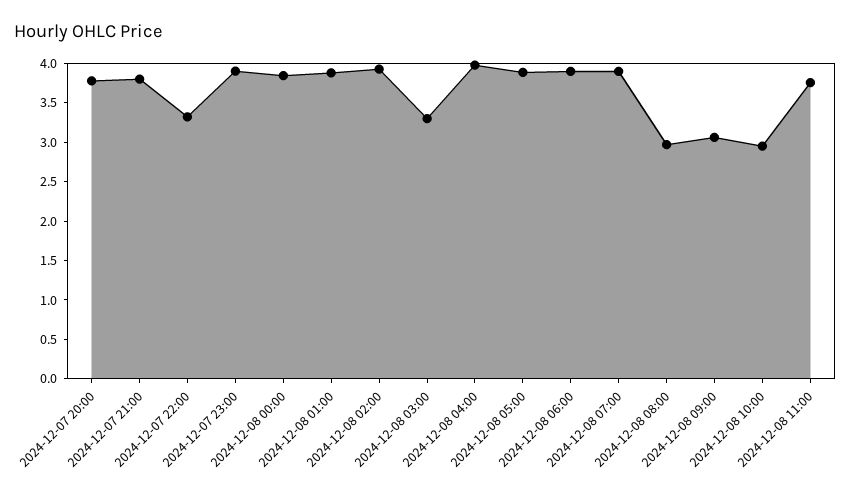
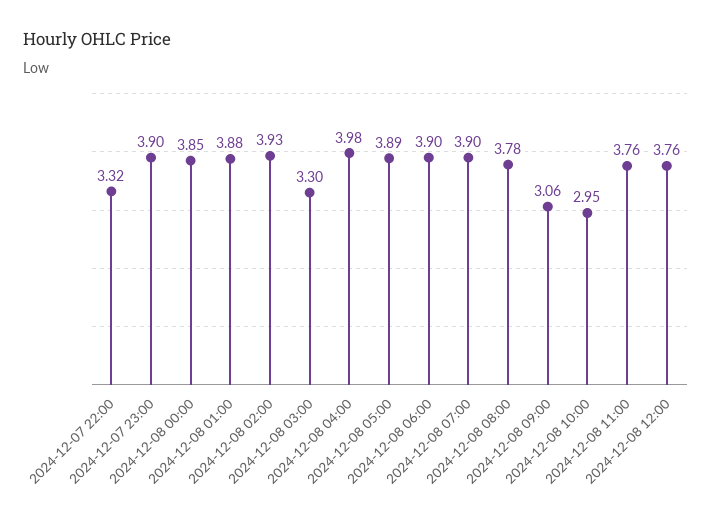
2024-12-07 20:00: 3.75 -> none
2024-12-07 21:00: 3.75 -> none
2024-12-08 08:00: 3 -> 3.78
2024-12-08 12:00: none -> 3.76

